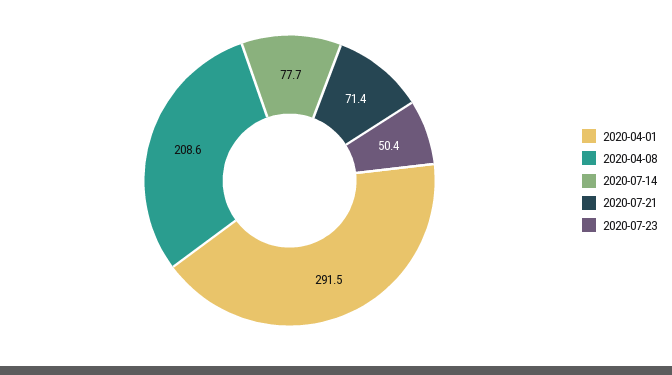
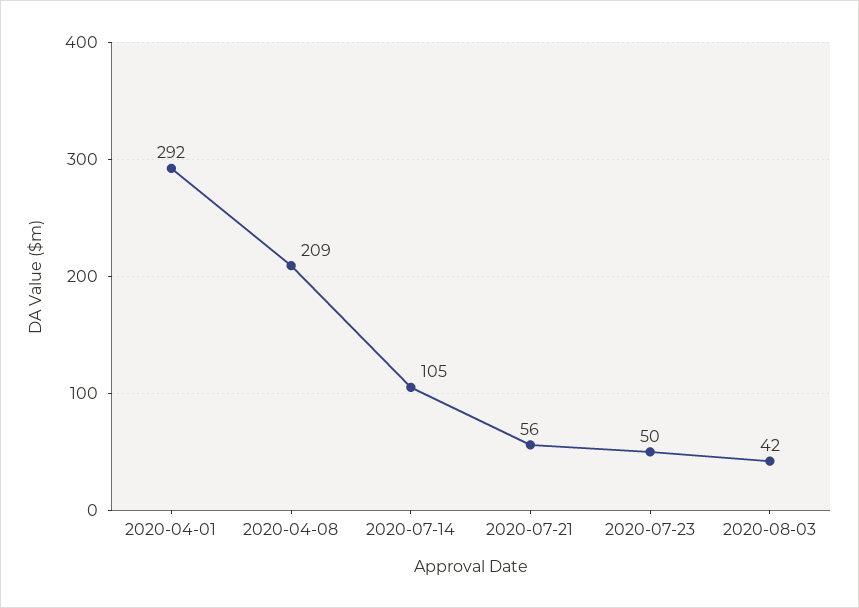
2020-07-14: 77.7 -> 105
2020-07-21: 71.4 -> 56
2020-08-03: none -> 42

